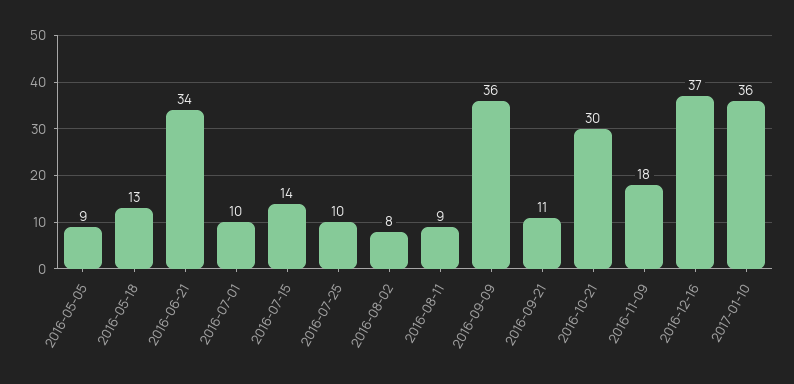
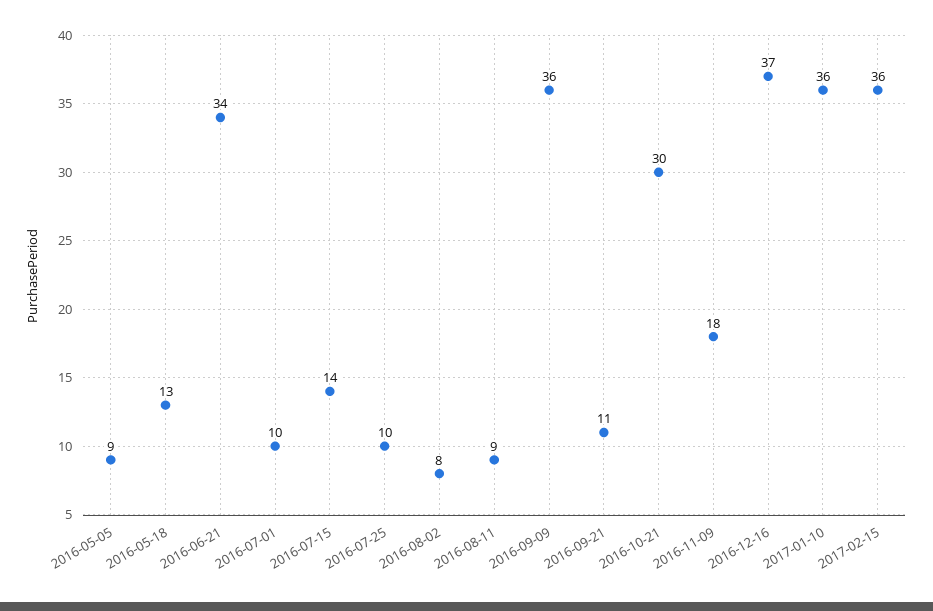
2017-02-15: none -> 36

